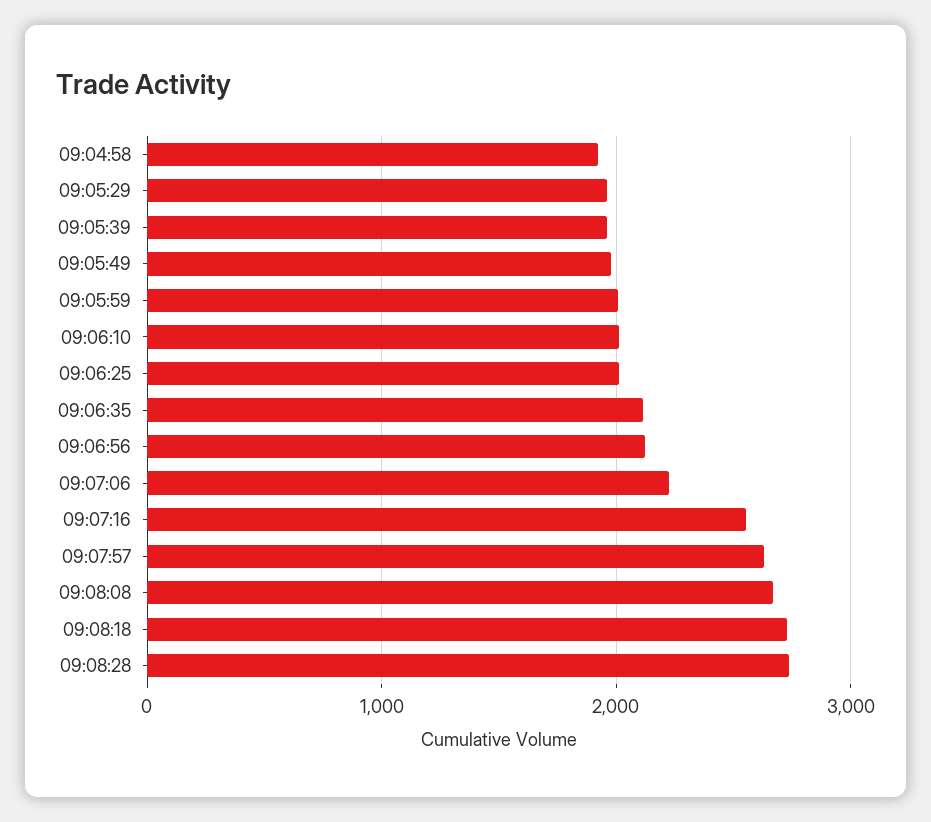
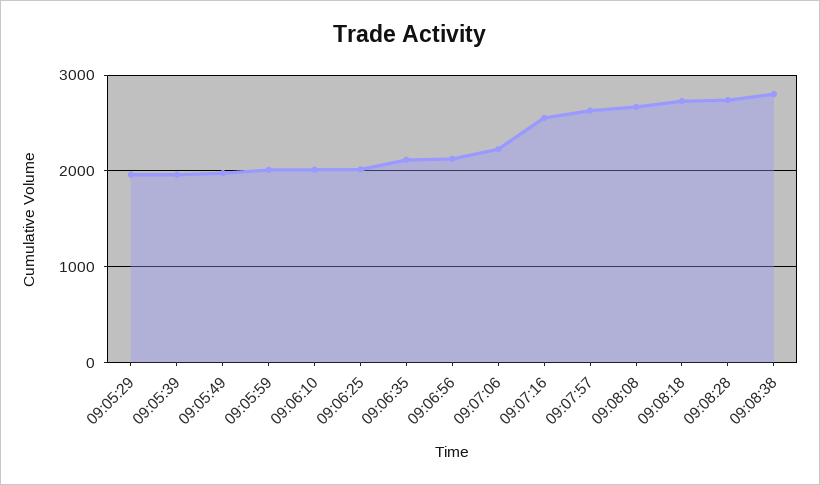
09:04:58: 1900 -> none
09:08:38: none -> 2800

